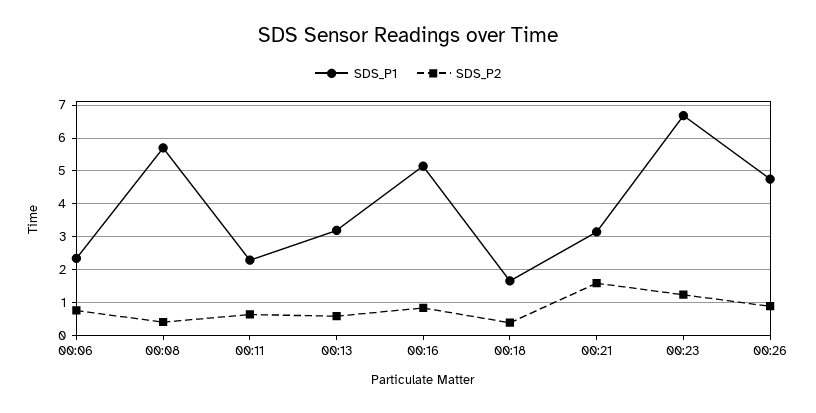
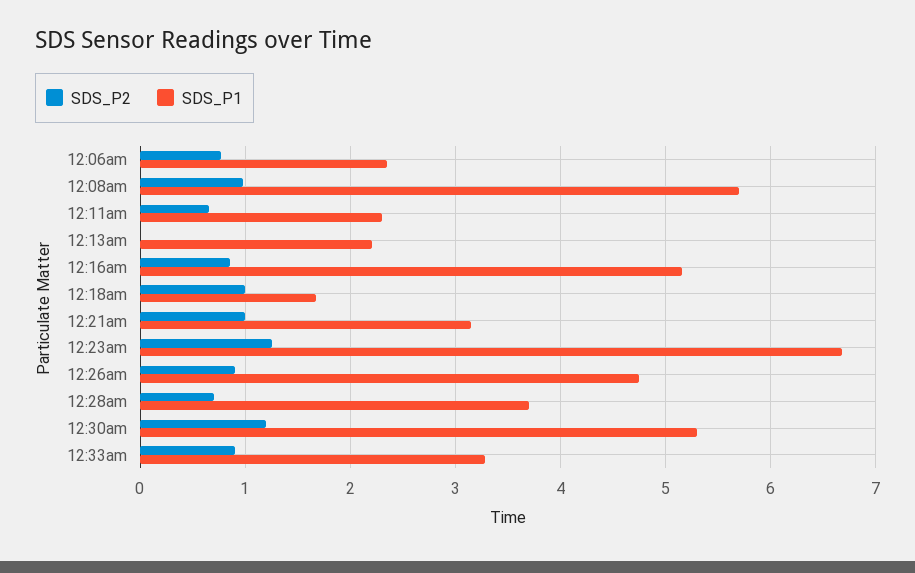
SDS_P2, 00:08: 0.4 -> 1
SDS_P1, 00:13: 3.2 -> 2.2
SDS_P2, 00:13: 0.6 -> 0
SDS_P2, 00:18: 0.4 -> 1
SDS_P2, 00:21: 1.6 -> 1
SDS_P2, 12:28am: none -> 0.7
SDS_P1, 12:28am: none -> 3.7
SDS_P2, 12:30am: none -> 1.2
SDS_P1, 12:30am: none -> 5.3
SDS_P2, 12:33am: none -> 0.9
SDS_P1, 12:33am: none -> 3.3

